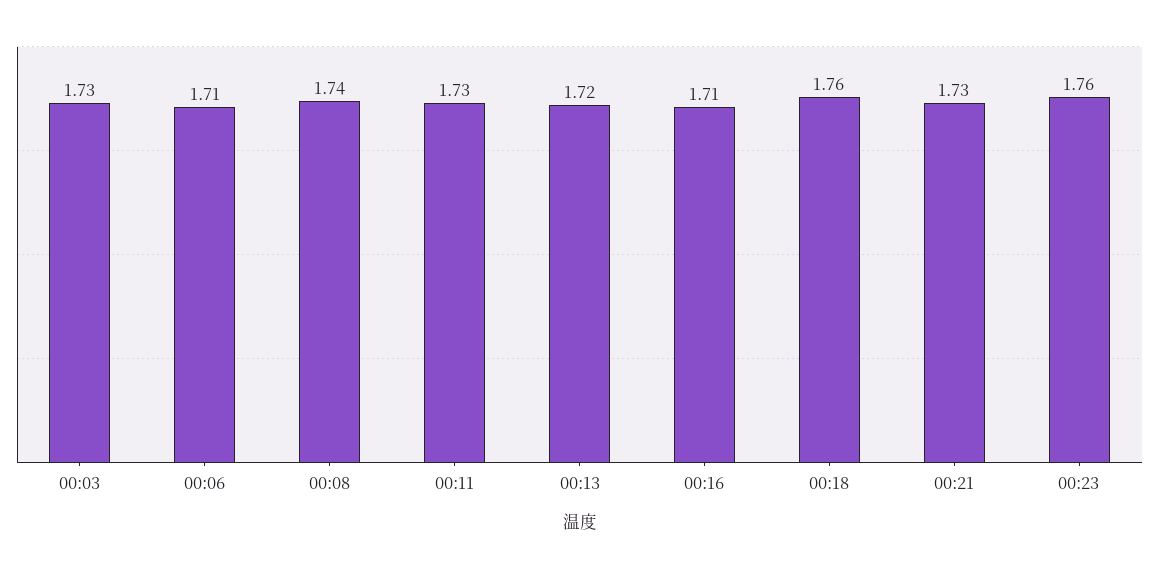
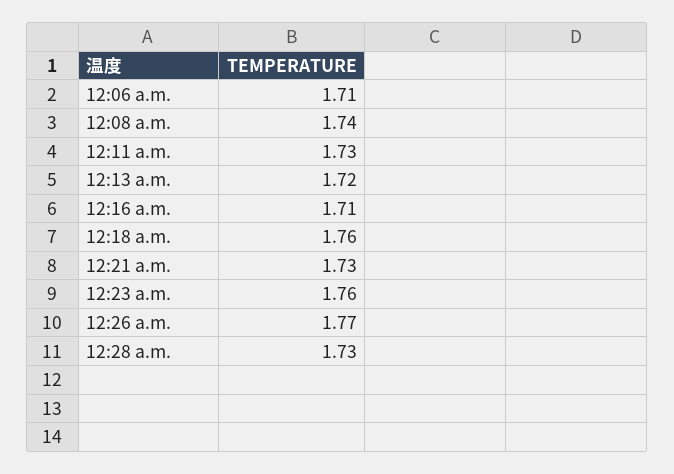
00:03: 1.73 -> none
12:26 a.m.: none -> 1.77
12:28 a.m.: none -> 1.73

